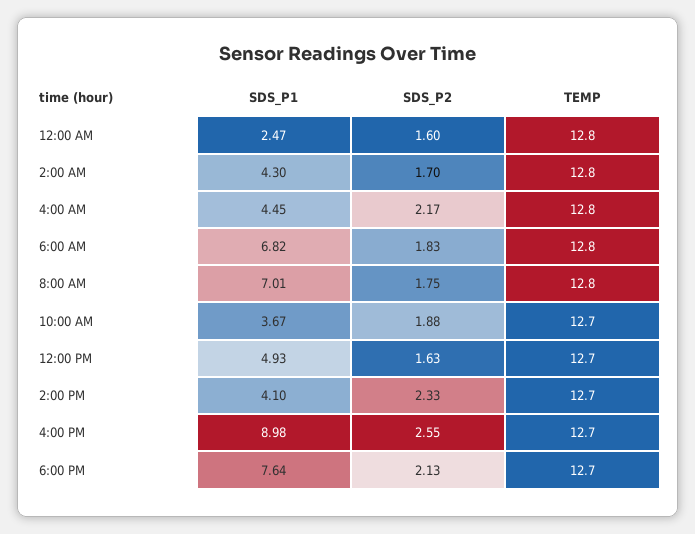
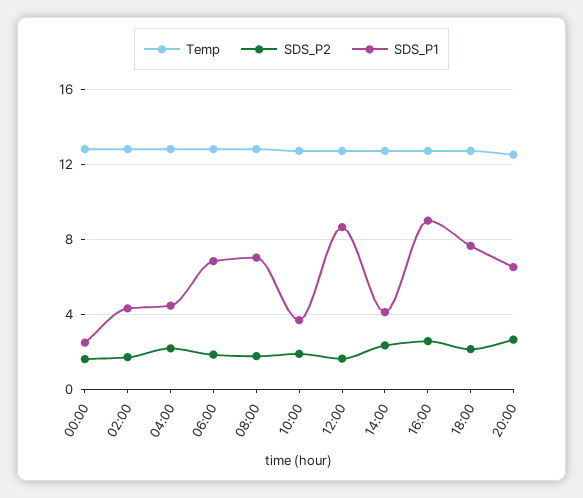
SDS_P1, 12:00 PM: 4.93 -> 8.5
TEMP, 20:00: none -> 12.5
SDS_P2, 20:00: none -> 2.5
SDS_P1, 20:00: none -> 6.5

